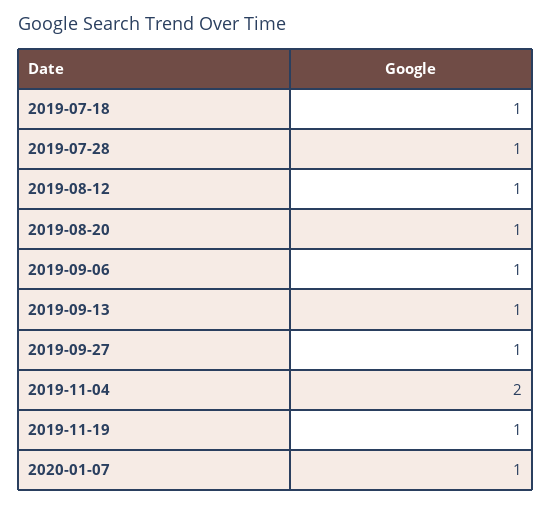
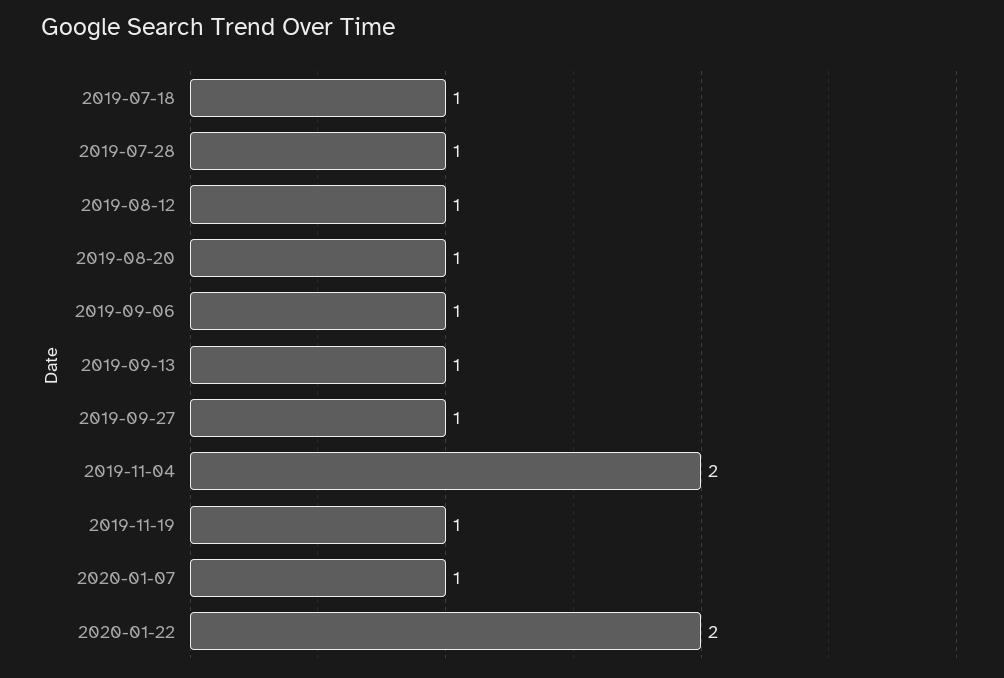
2020-01-22: none -> 2

